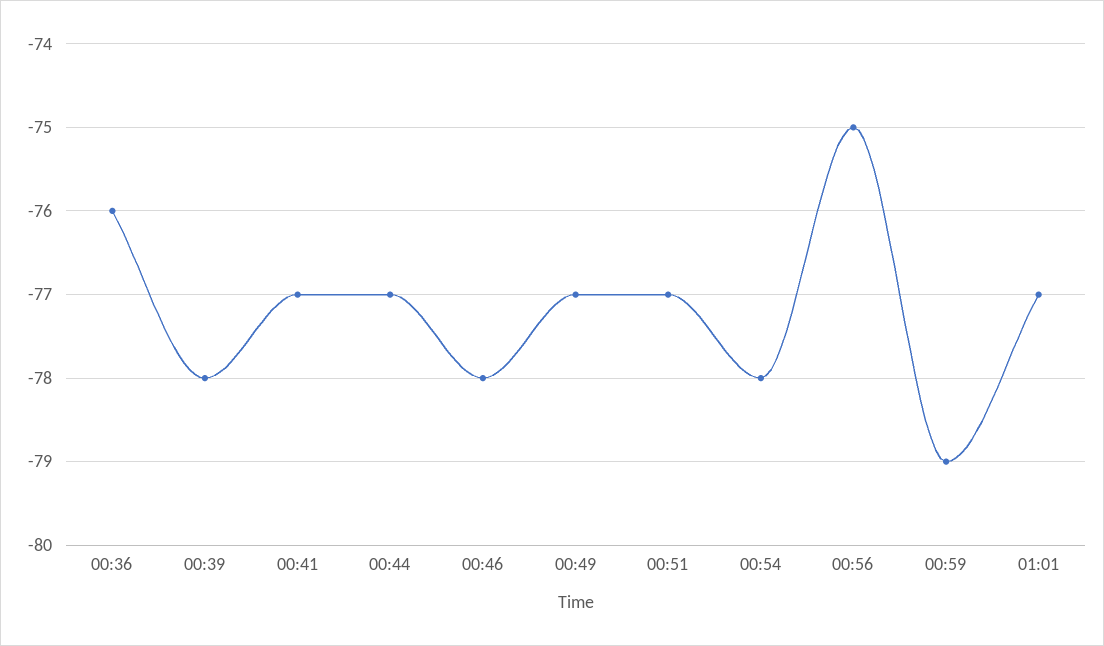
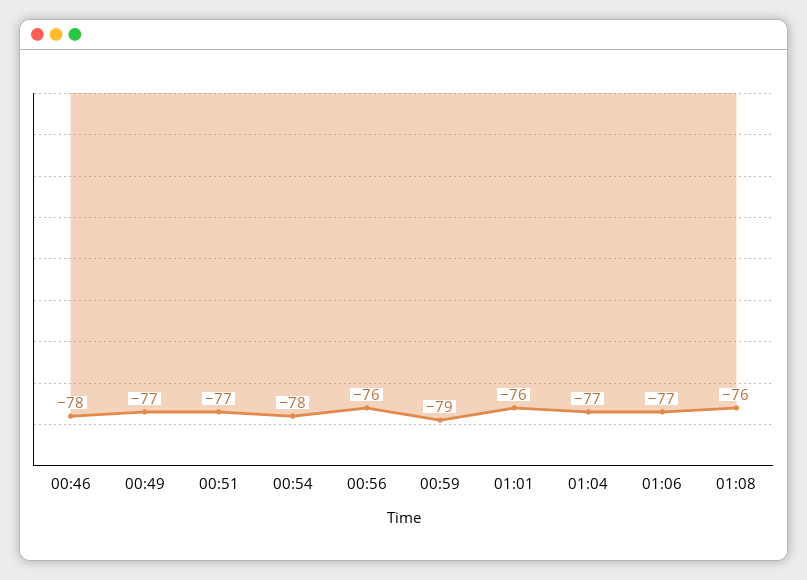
00:36: -76 -> none
00:39: -78 -> none
00:41: -77 -> none
00:44: -77 -> none
00:56: -75 -> -76
01:01: -77 -> -76
01:04: none -> -77
01:06: none -> -77
01:08: none -> -76

